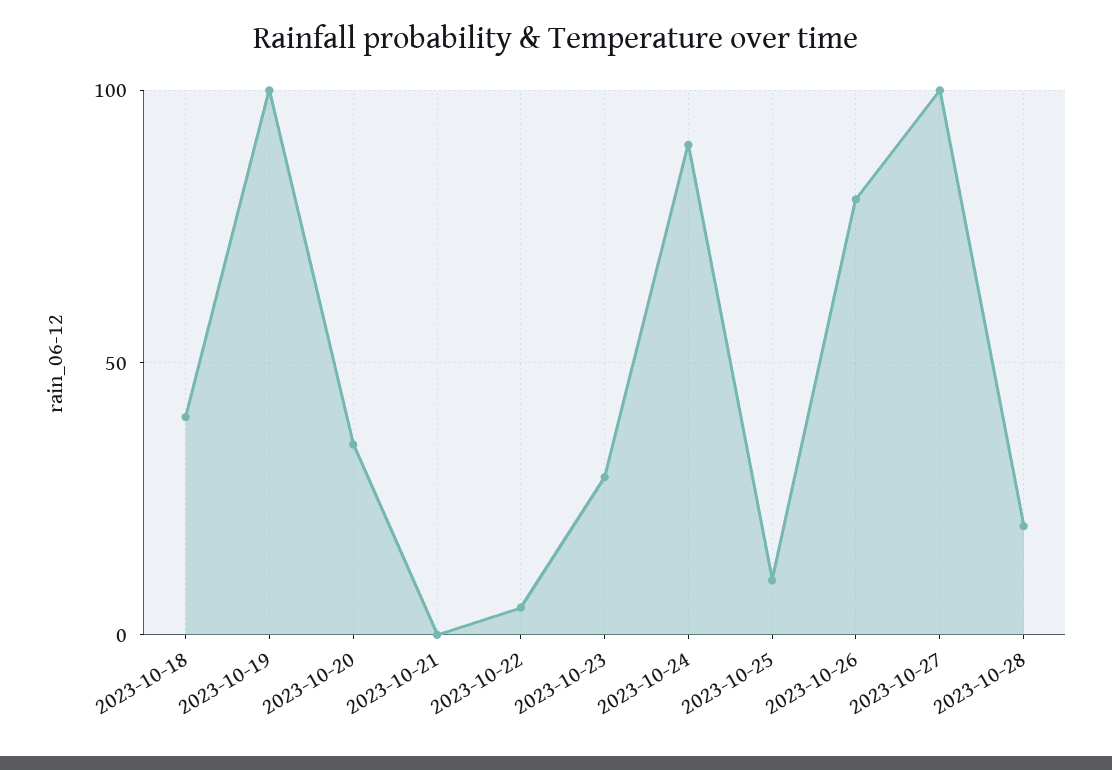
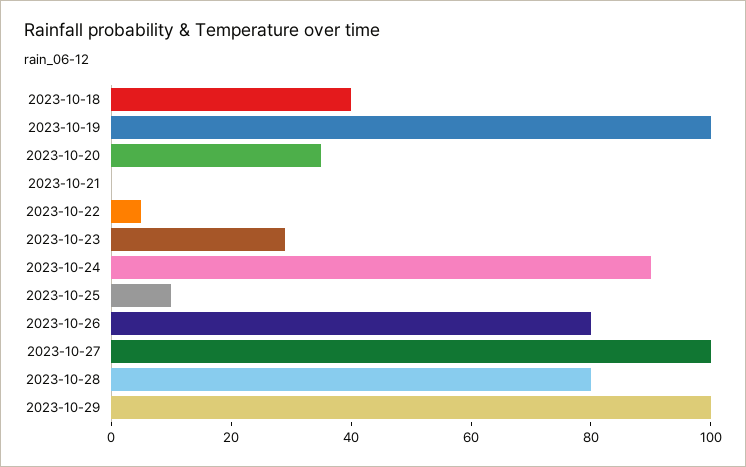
2023-10-28: 20 -> 80
2023-10-29: none -> 100

